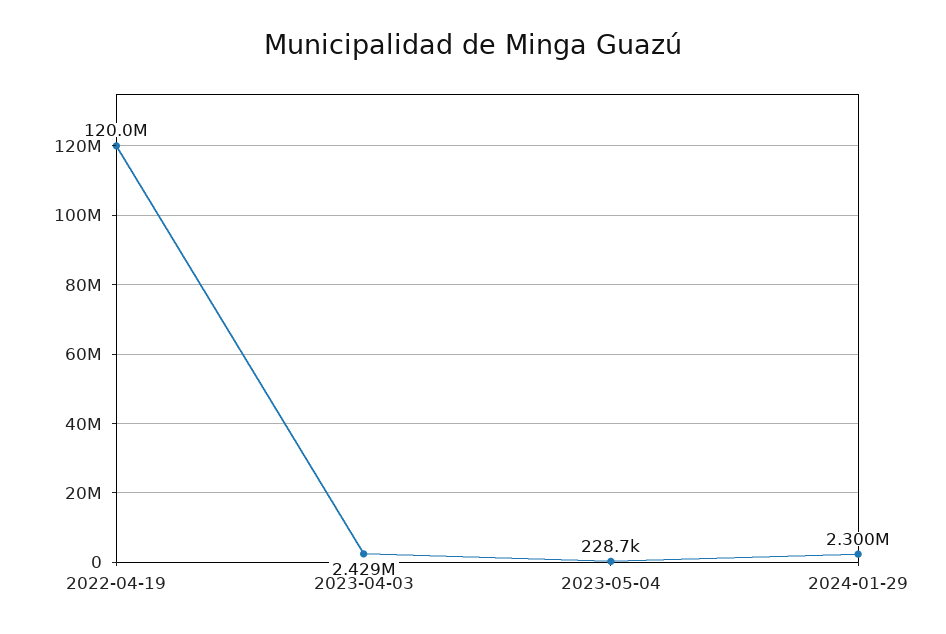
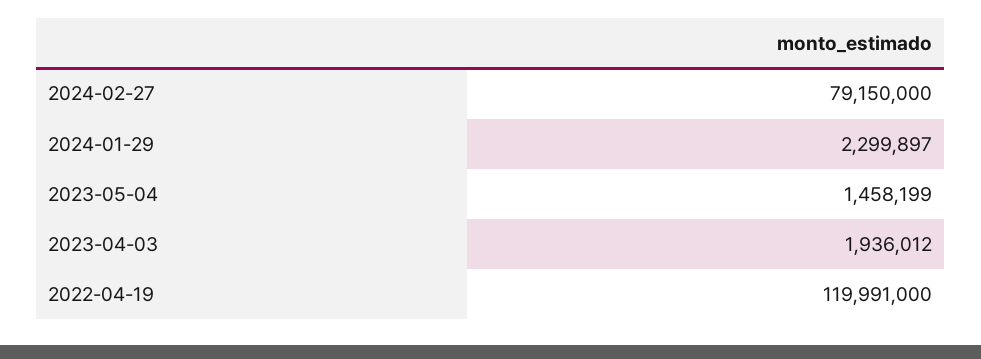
2023-04-03: 2429000 -> 1936012
2023-05-04: 228700 -> 1458199
2024-02-27: none -> 79150000

